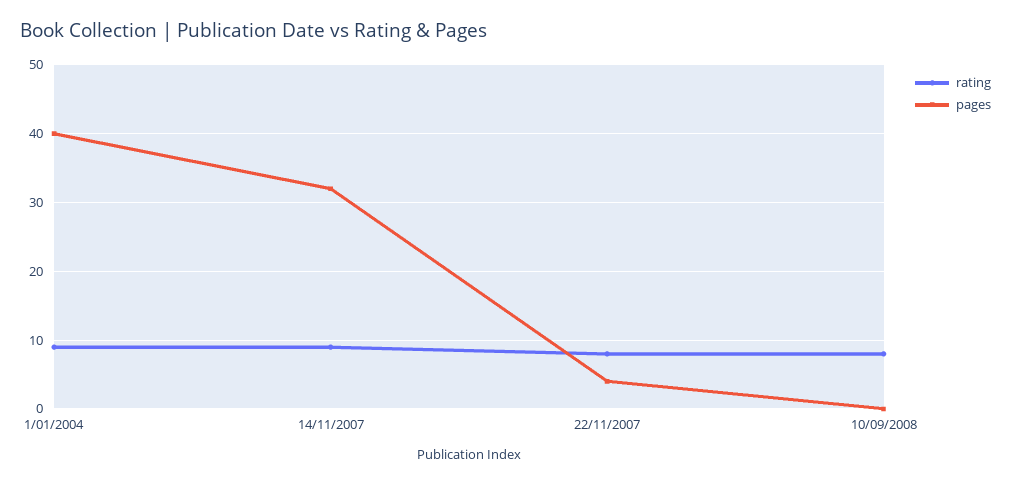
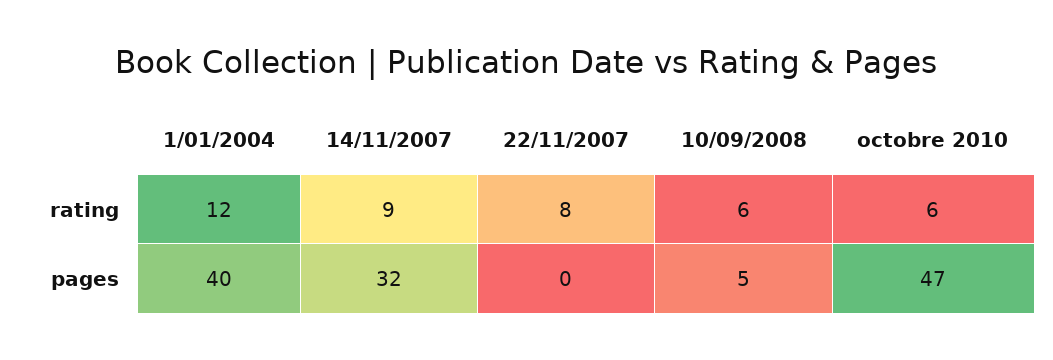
rating, 1/01/2004: 9 -> 12
pages, 22/11/2007: 4 -> 0
rating, 10/09/2008: 8 -> 6
pages, 10/09/2008: 0 -> 5
rating, octobre 2010: none -> 6
pages, octobre 2010: none -> 47

